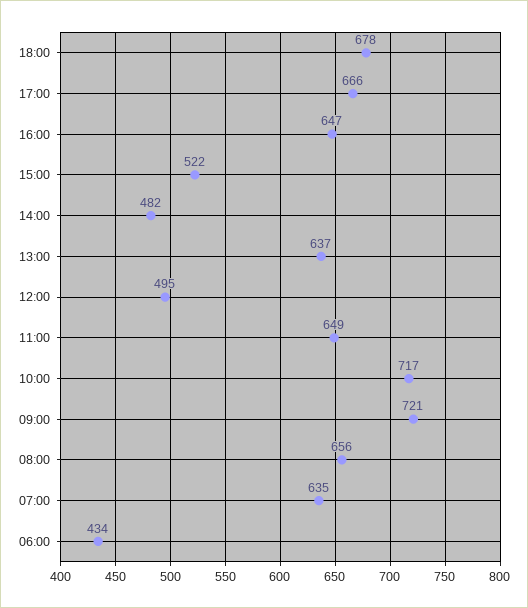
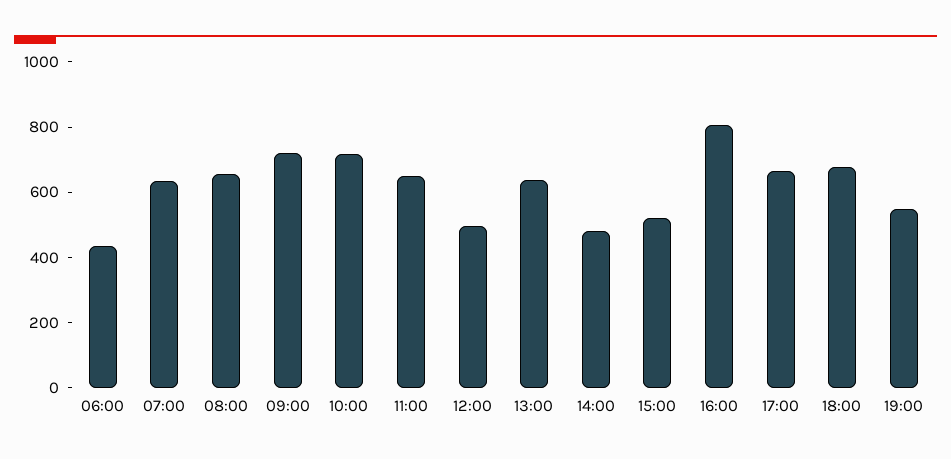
16:00: 647 -> 800
19:00: none -> 550

